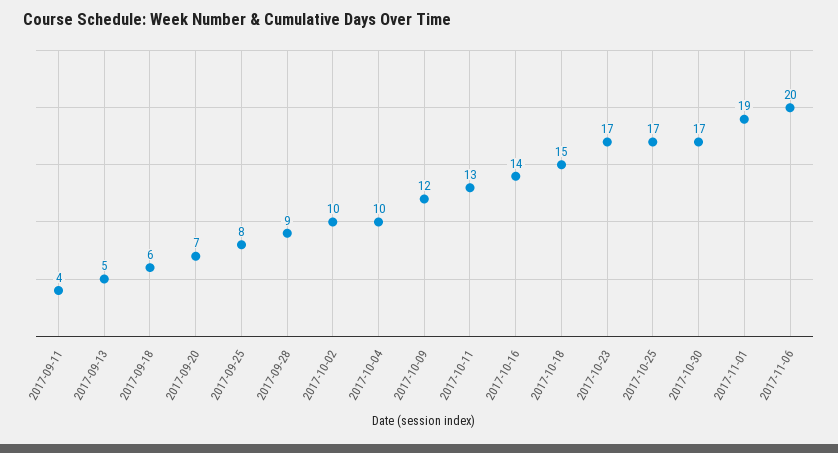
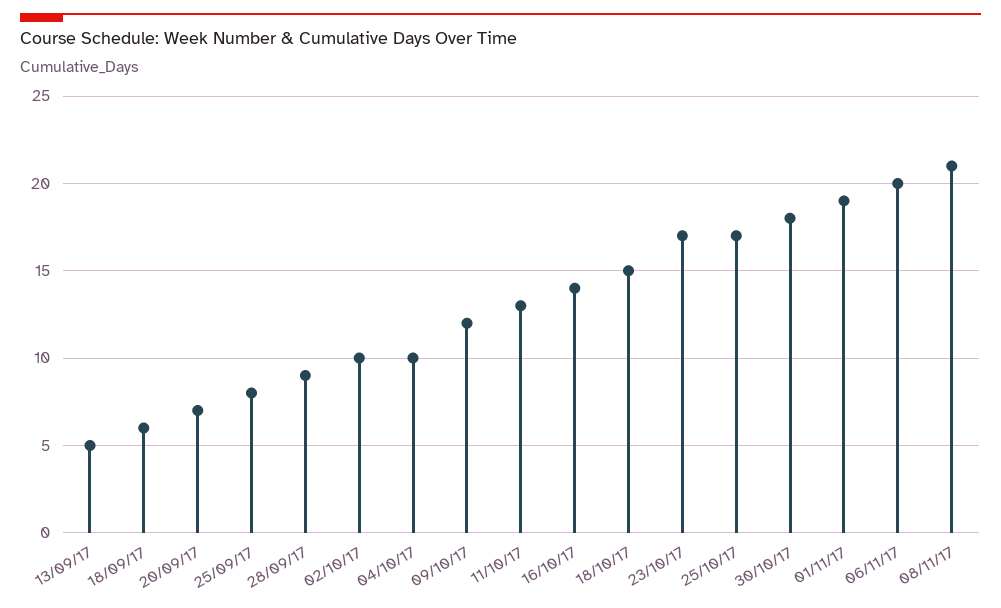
2017-09-11: 4 -> none
2017-10-30: 17 -> 18
08/11/17: none -> 21

